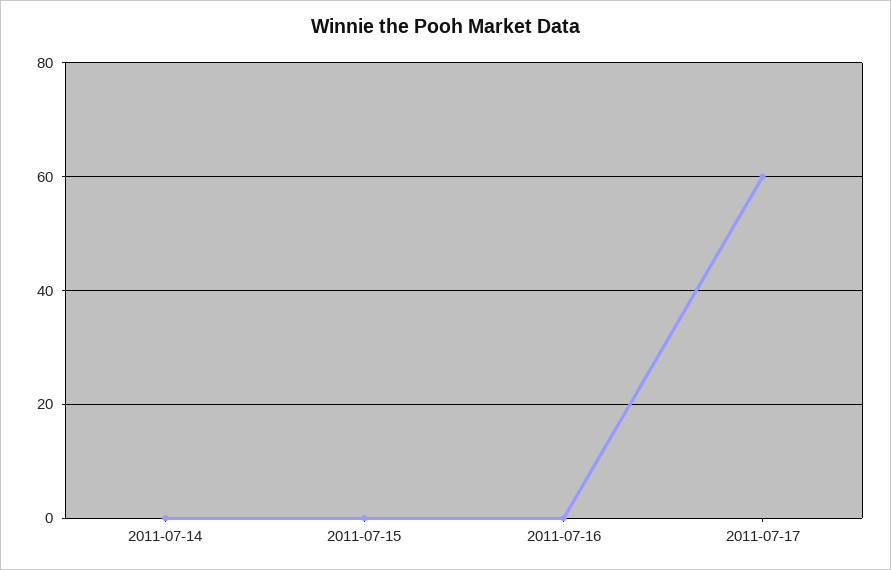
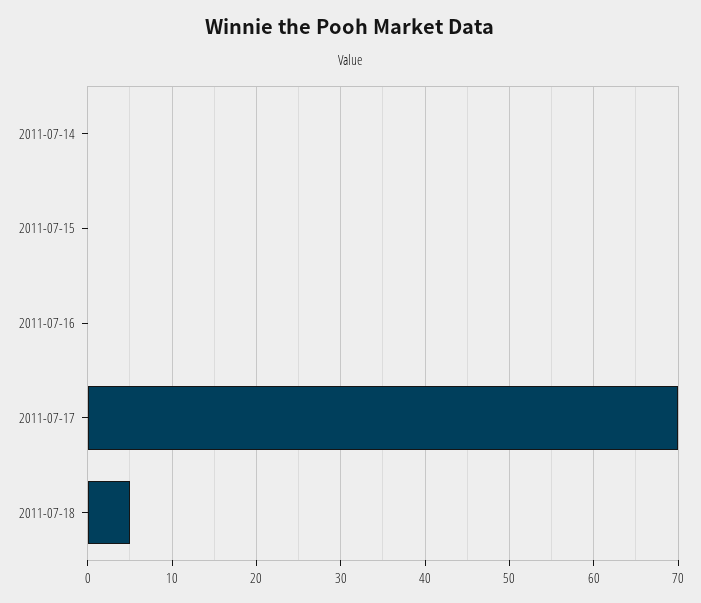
2011-07-17: 60 -> 70
2011-07-18: none -> 5

